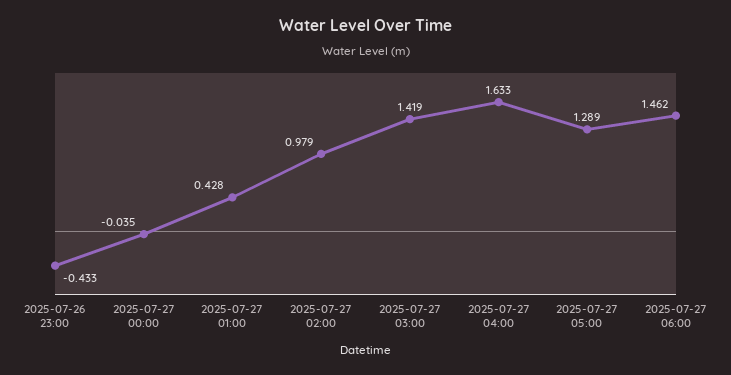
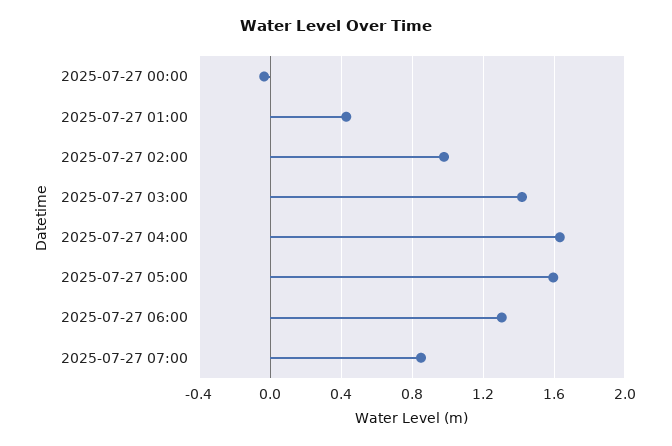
2025-07-26 23:00: -0.433 -> none
2025-07-27 05:00: 1.289 -> 1.6
2025-07-27 06:00: 1.462 -> 1.3
2025-07-27 07:00: none -> 0.85

